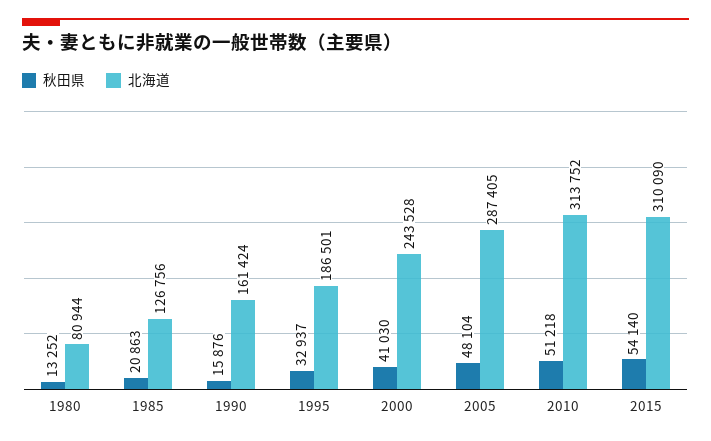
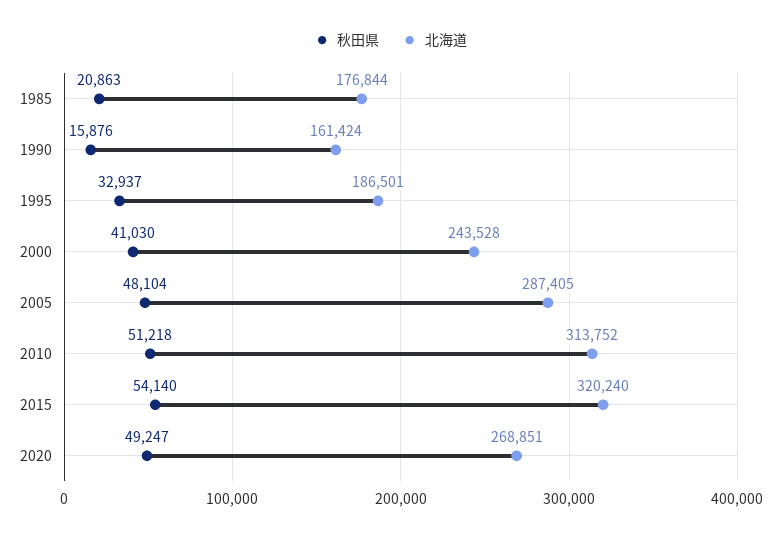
秋田県, 1980: 13252 -> none
北海道, 1980: 80944 -> none
北海道, 1985: 126756 -> 176844
北海道, 2015: 310090 -> 320240
秋田県, 2020: none -> 49247
北海道, 2020: none -> 268851

